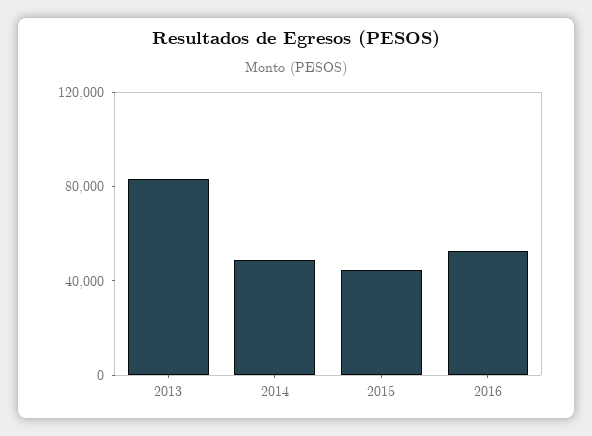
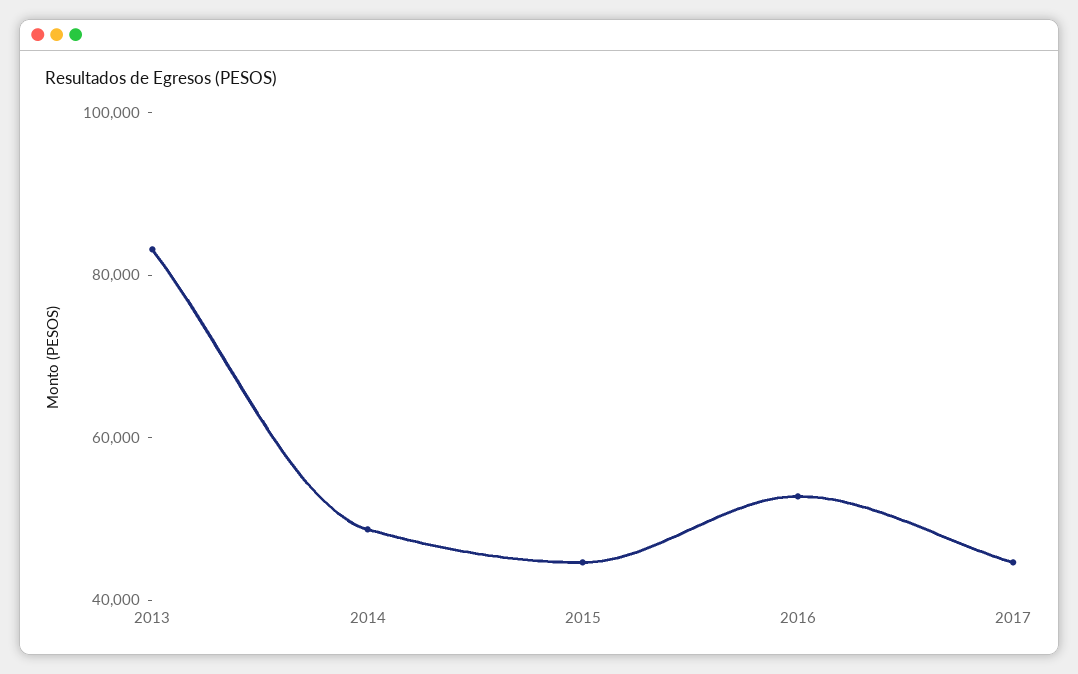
2017: none -> 45000

